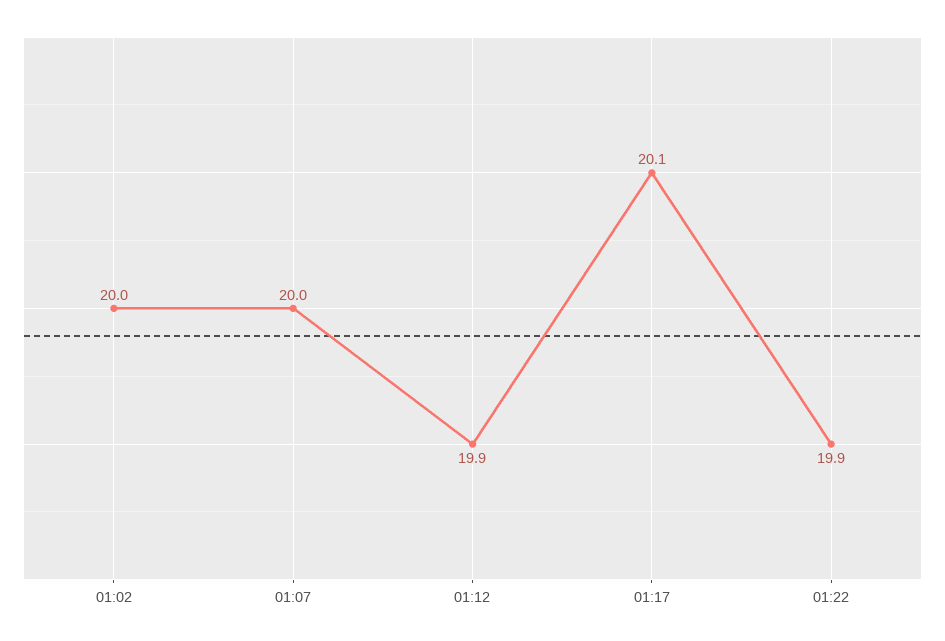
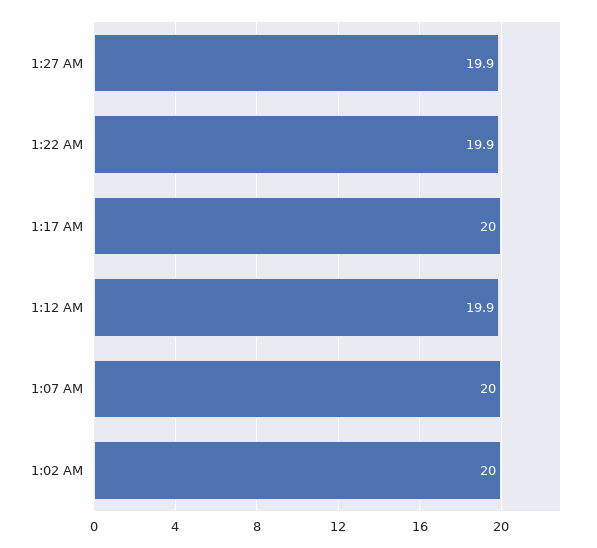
01:17: 20.1 -> 20
1:27 AM: none -> 19.9

